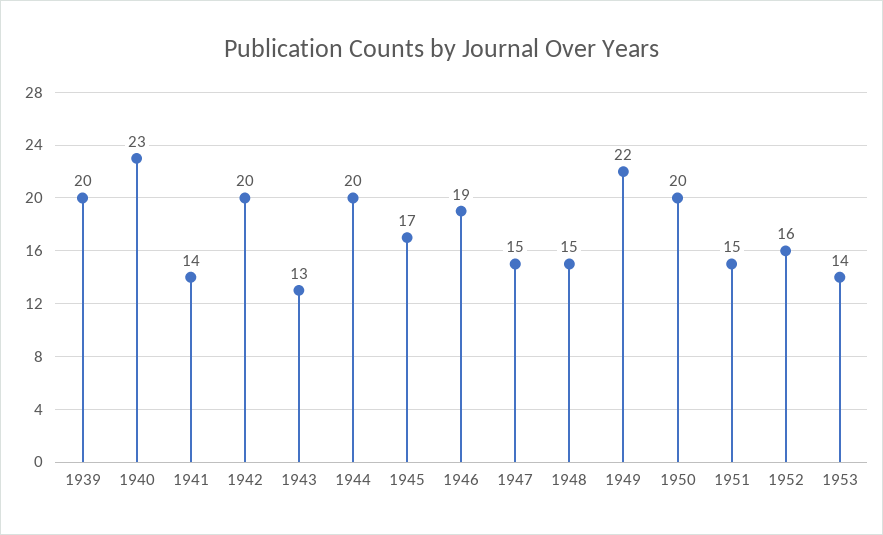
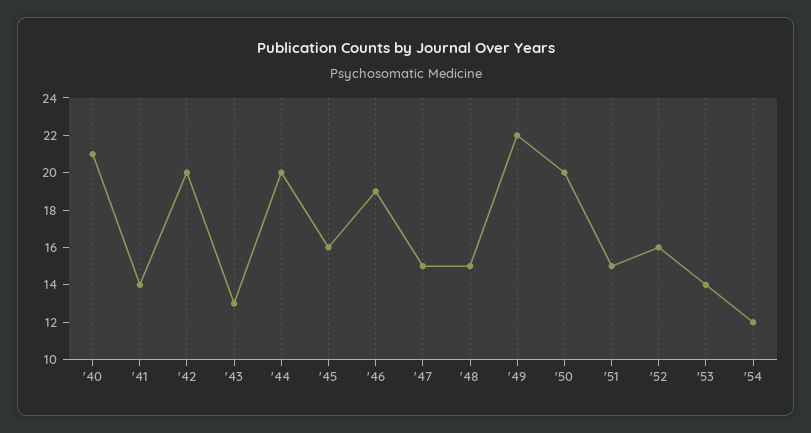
1939: 20 -> none
1940: 23 -> 21
1945: 17 -> 16
'54: none -> 12

